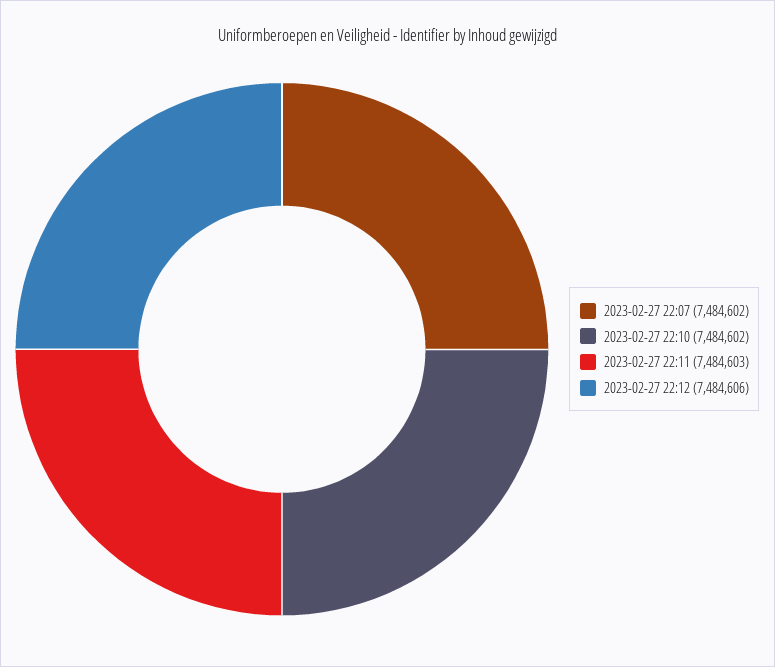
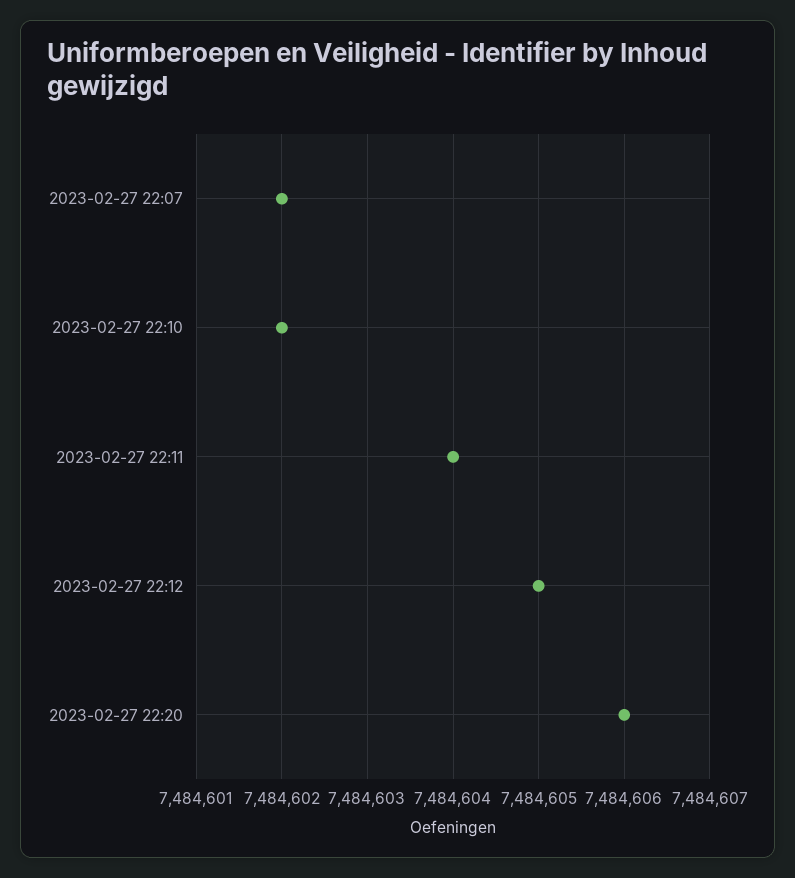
2023-02-27 22:11: 7484603 -> 7484604
2023-02-27 22:12: 7484606 -> 7484605
2023-02-27 22:20: none -> 7484606

